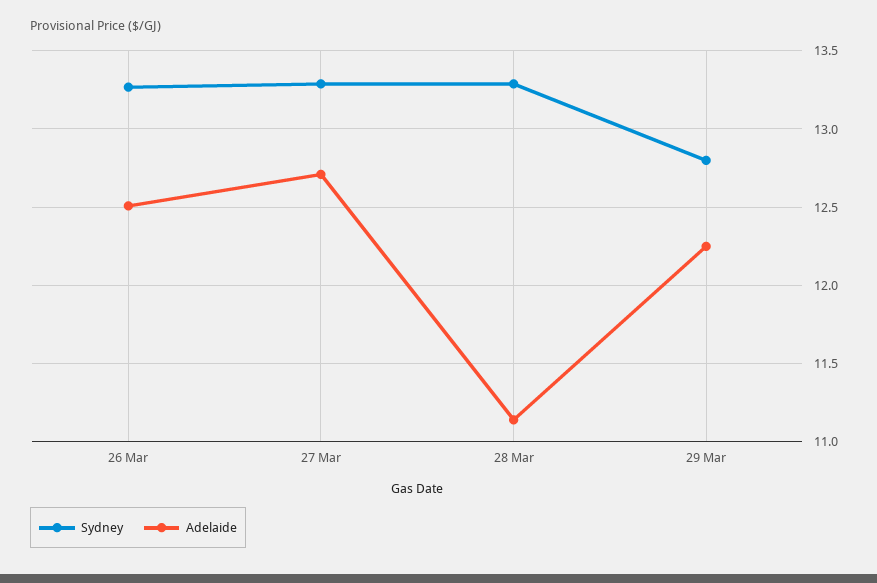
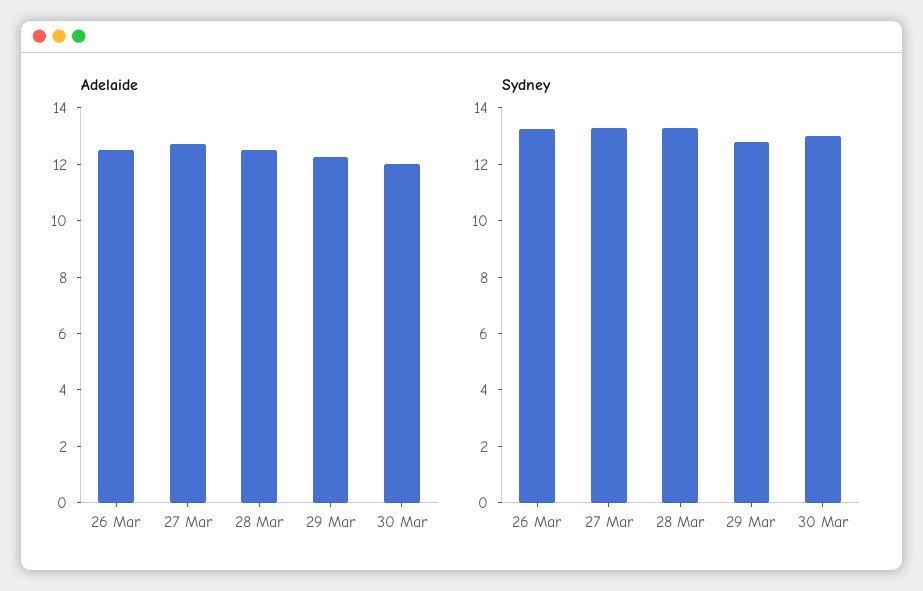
Adelaide, 28 Mar: 11.15 -> 12.5
Adelaide, 30 Mar: none -> 12
Sydney, 30 Mar: none -> 13

